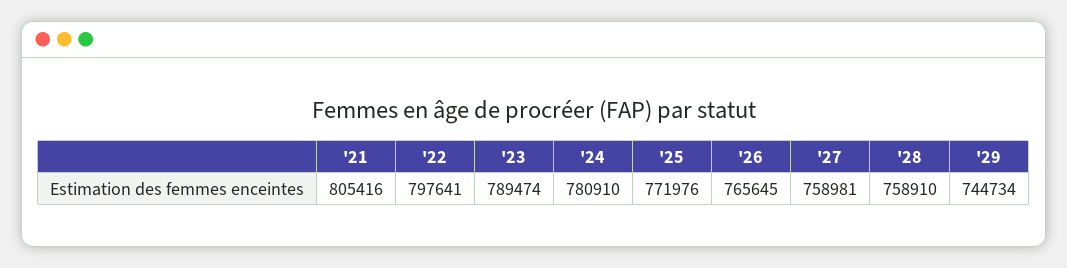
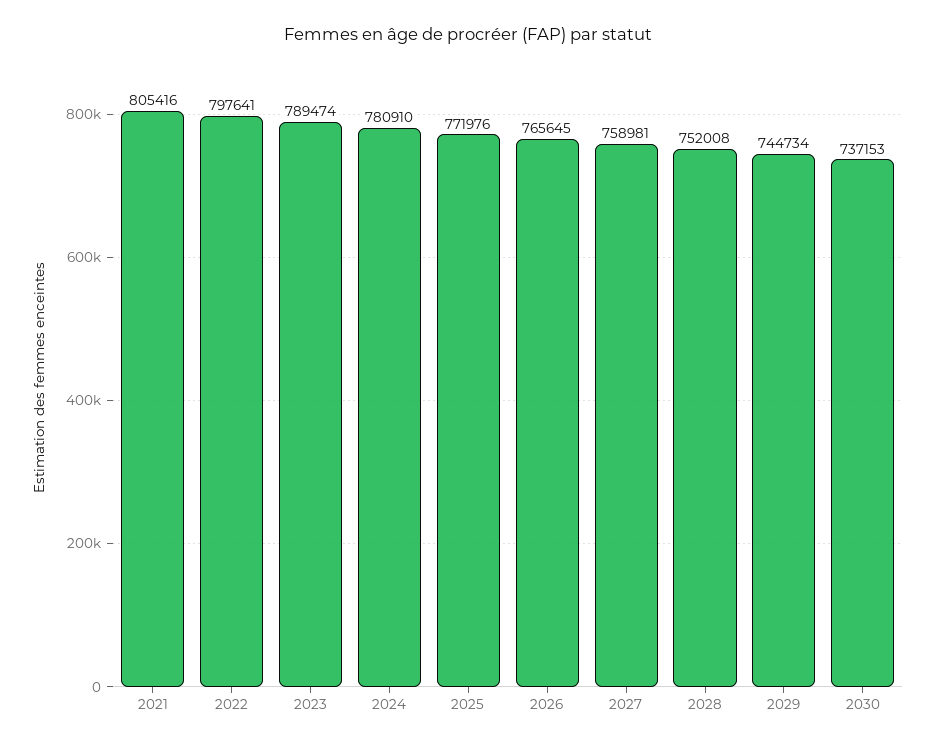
'28: 758910 -> 752008
2030: none -> 737153

